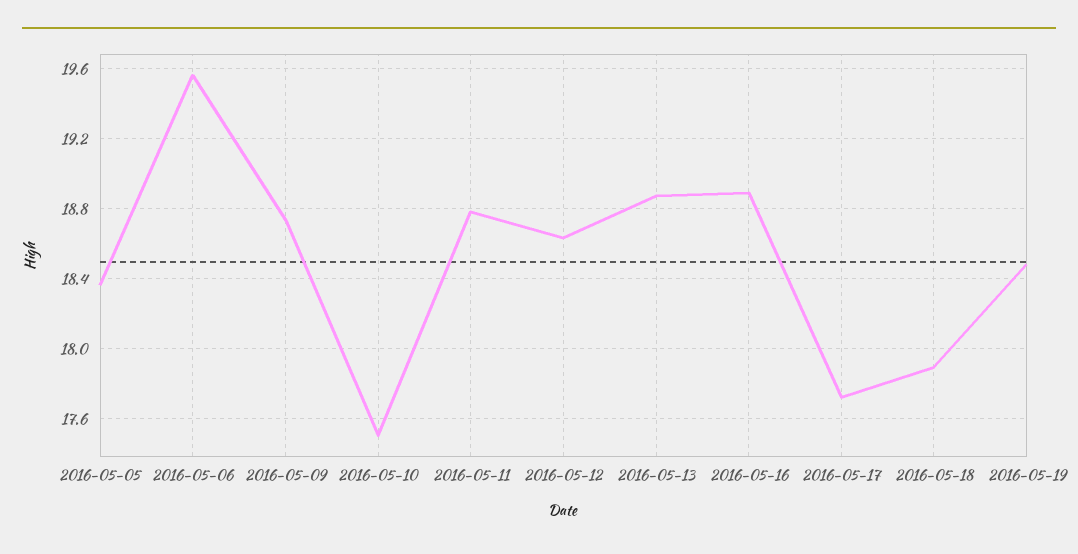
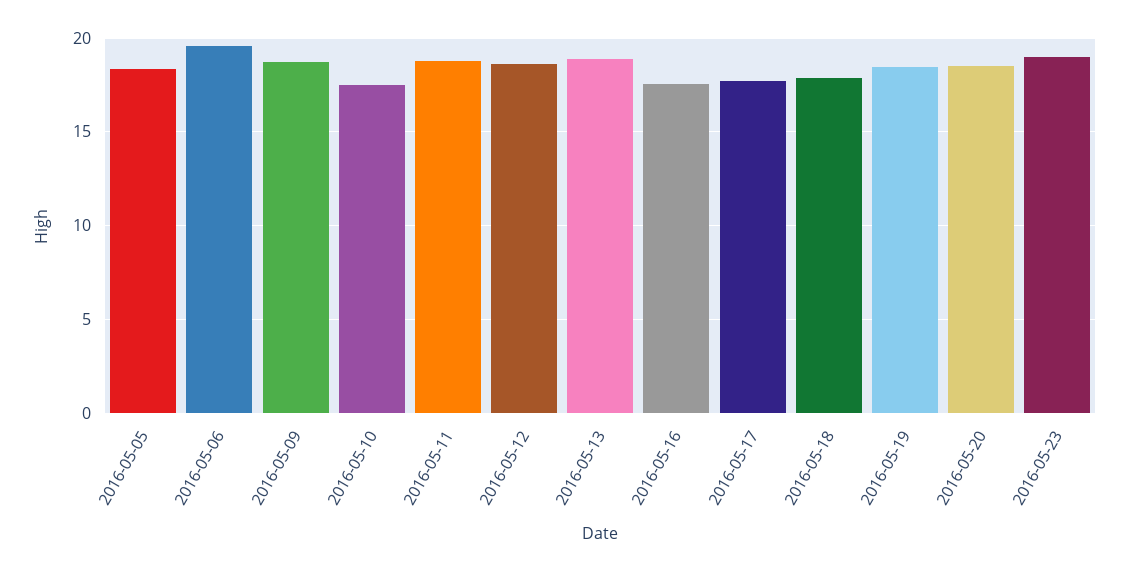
2016-05-16: 18.9 -> 17.5
2016-05-20: none -> 18.5
2016-05-23: none -> 19

